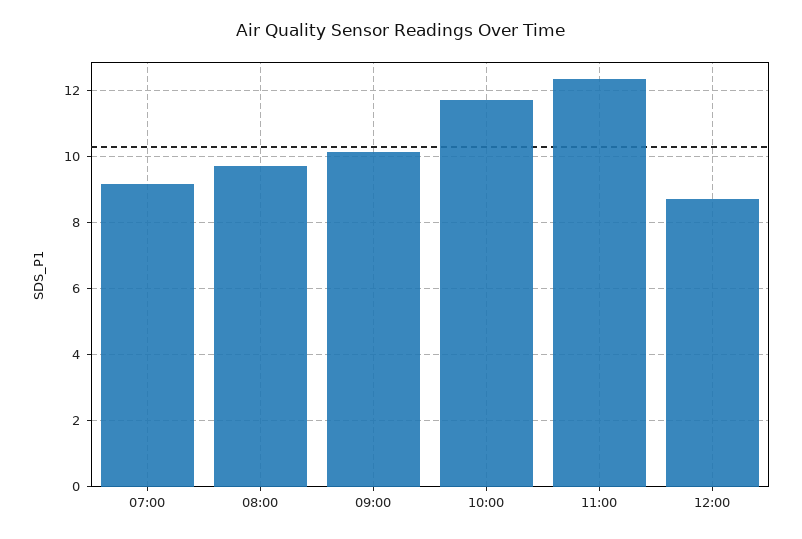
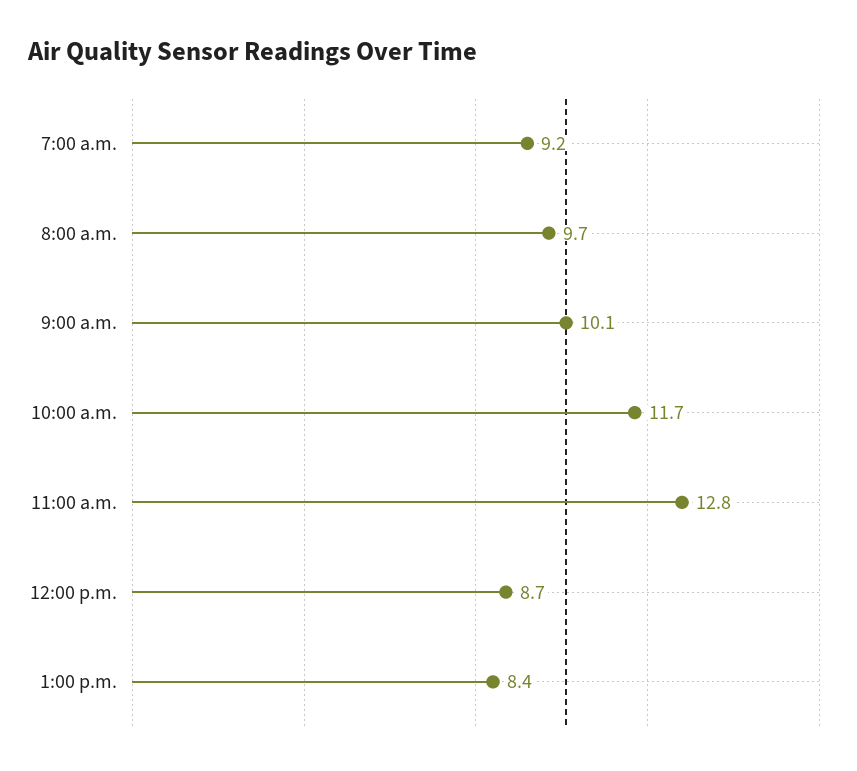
11:00: 12.4 -> 12.8
1:00 p.m.: none -> 8.4

